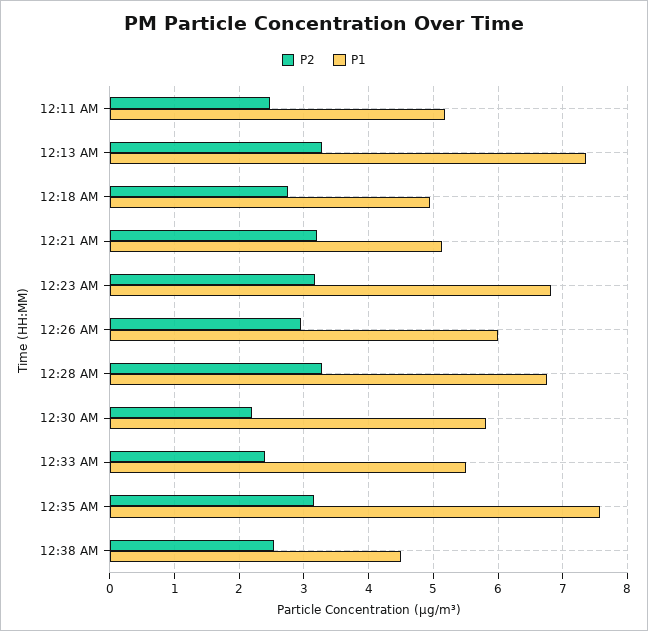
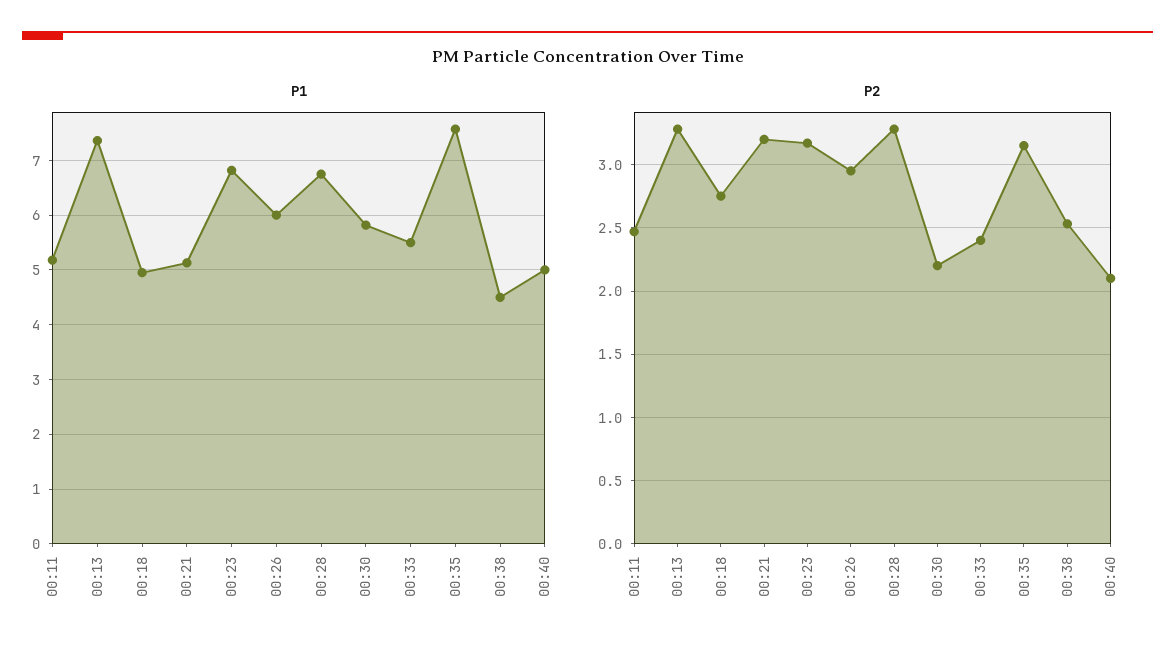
P1, 00:40: none -> 5
P2, 00:40: none -> 2.1

